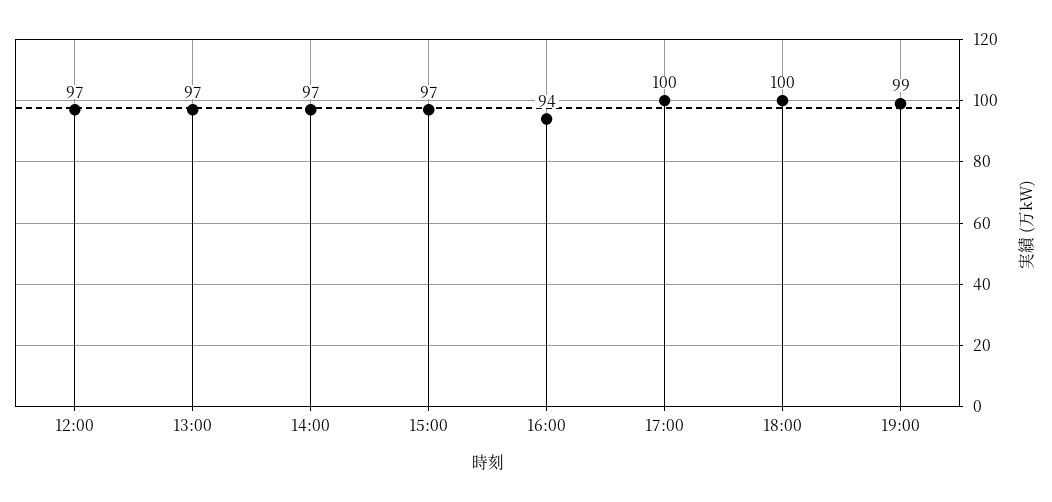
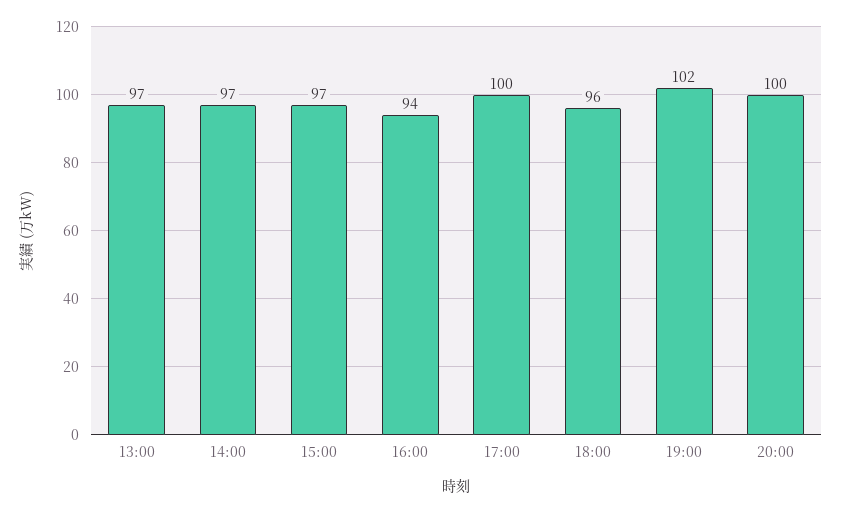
12:00: 97 -> none
18:00: 100 -> 96
19:00: 99 -> 102
20:00: none -> 100

